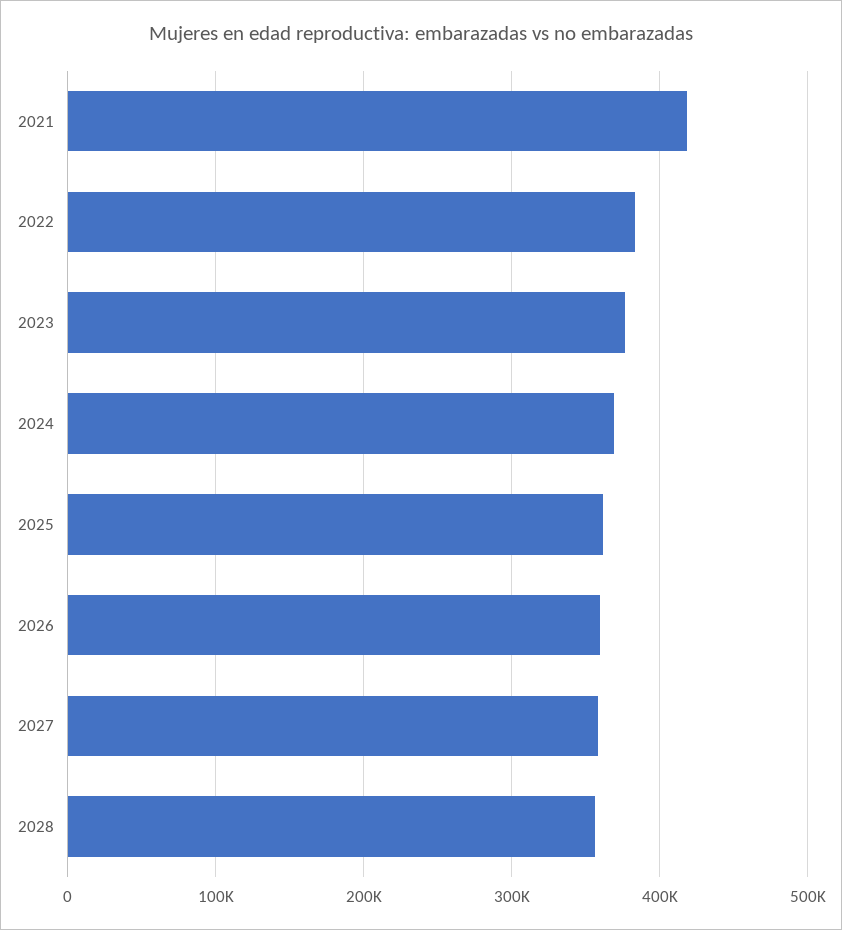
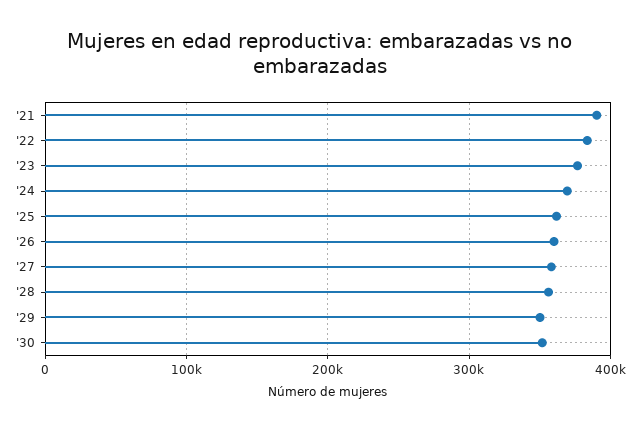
2021: 420000 -> 390000
'29: none -> 350000
'30: none -> 350000

